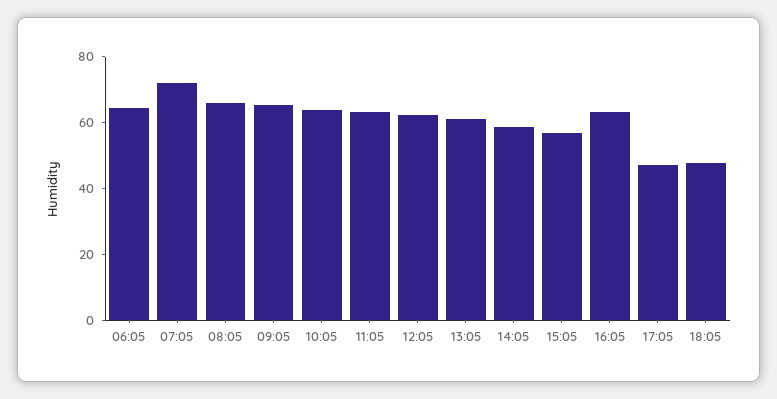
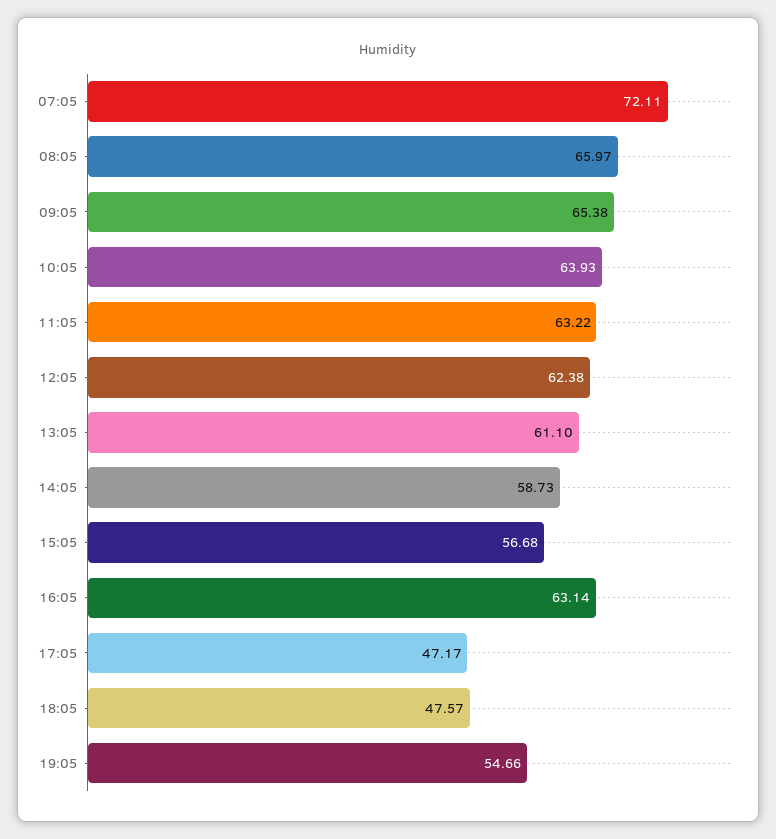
06:05: 65 -> none
19:05: none -> 54.66

